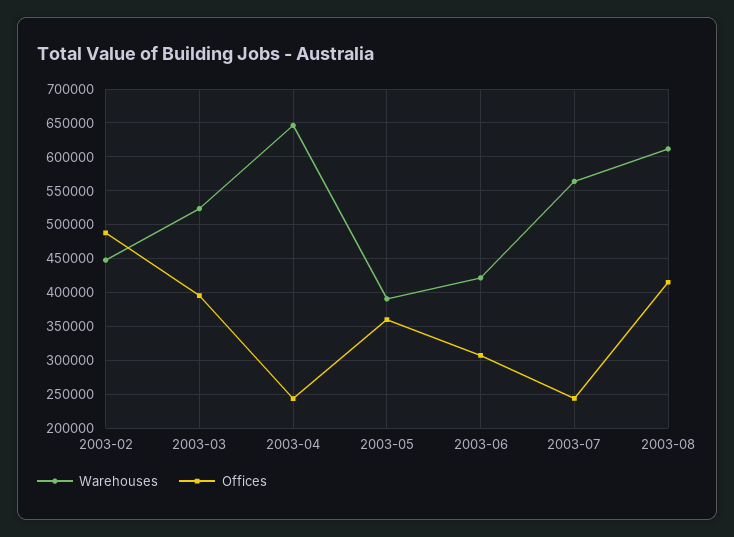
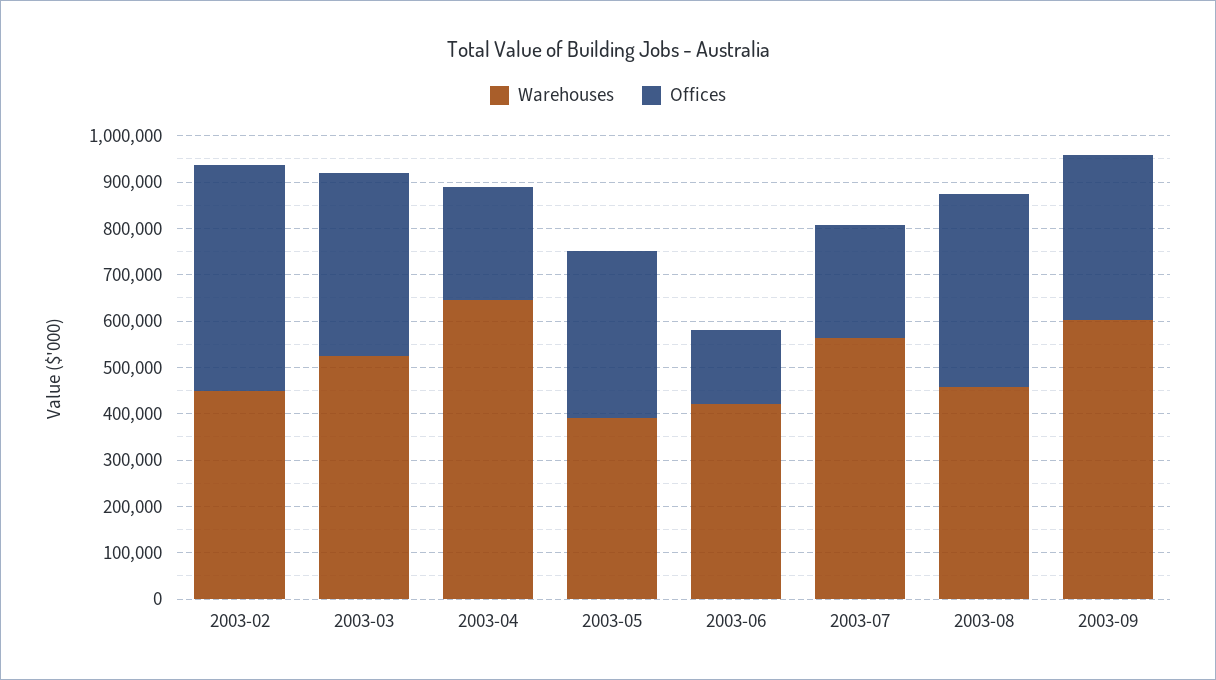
Offices, 2003-06: 310000 -> 160000
Warehouses, 2003-08: 610000 -> 460000
Warehouses, 2003-09: none -> 600000
Offices, 2003-09: none -> 360000

